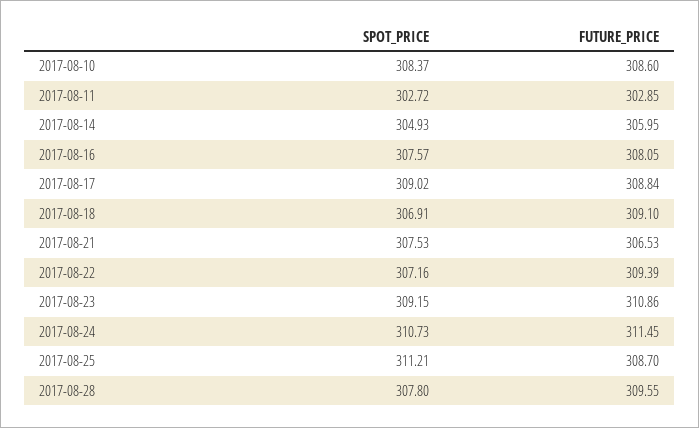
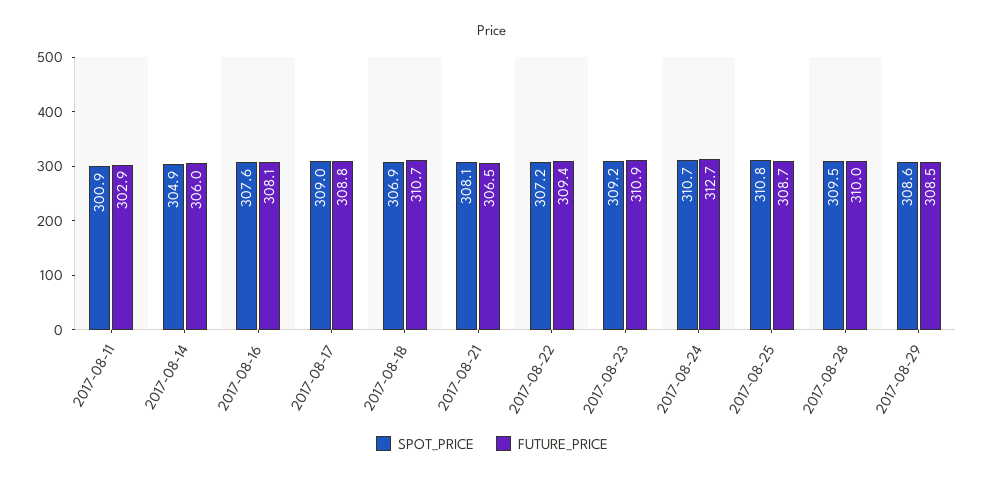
SPOT_PRICE, 2017-08-10: 308.37 -> none
FUTURE_PRICE, 2017-08-10: 308.6 -> none
SPOT_PRICE, 2017-08-11: 302.72 -> 300.9
FUTURE_PRICE, 2017-08-18: 309.1 -> 310.7
SPOT_PRICE, 2017-08-21: 307.53 -> 308.1
FUTURE_PRICE, 2017-08-24: 311.45 -> 312.7
SPOT_PRICE, 2017-08-25: 311.21 -> 310.8
SPOT_PRICE, 2017-08-28: 307.8 -> 309.5
FUTURE_PRICE, 2017-08-28: 309.55 -> 310
SPOT_PRICE, 2017-08-29: none -> 308.6
FUTURE_PRICE, 2017-08-29: none -> 308.5

